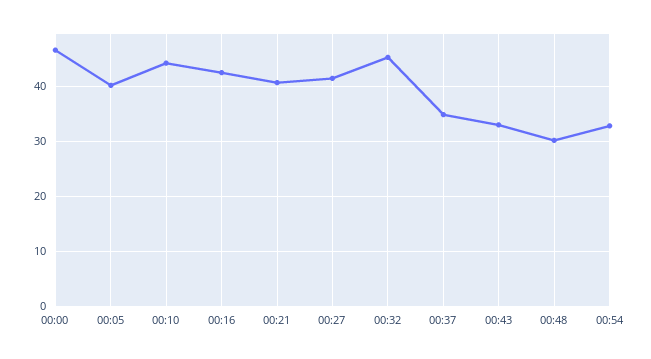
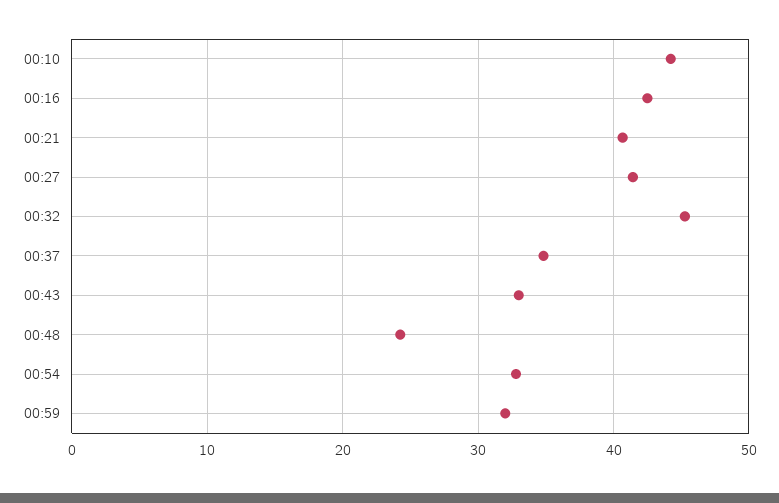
00:00: 46 -> none
00:05: 40 -> none
00:48: 30 -> 24
00:59: none -> 32

